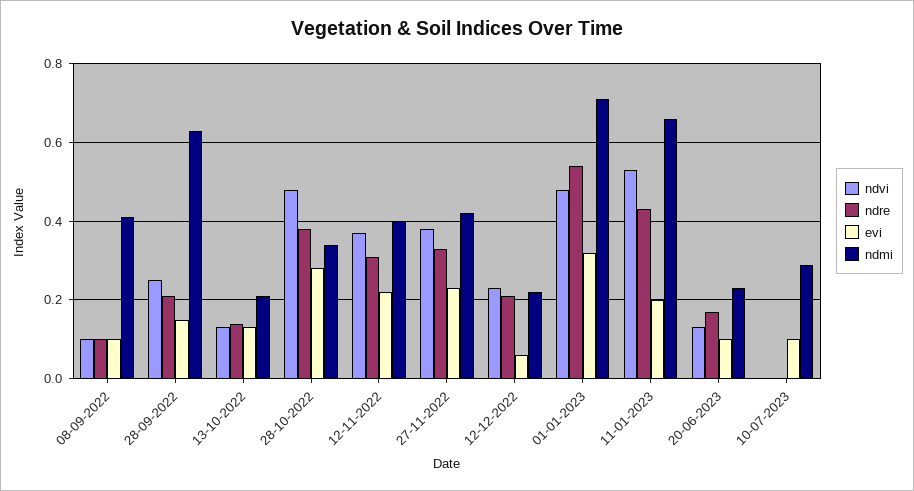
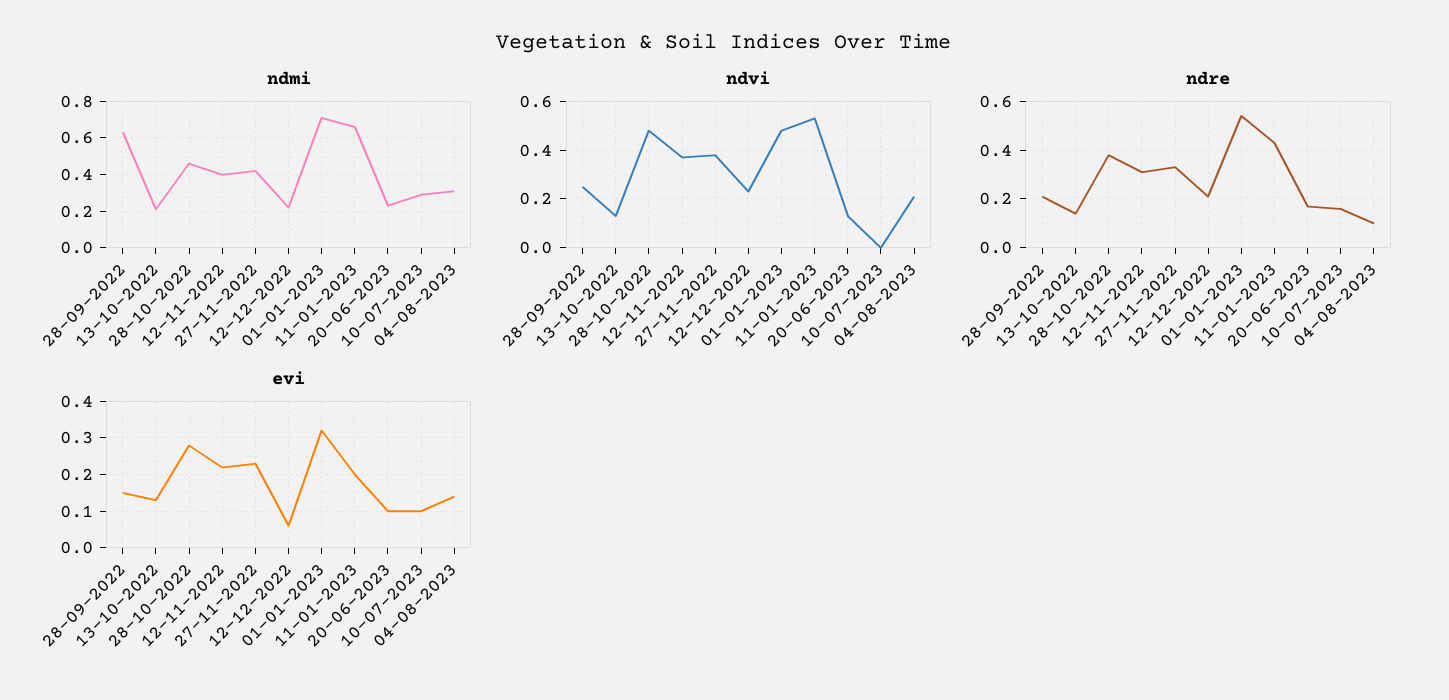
ndvi, 08-09-2022: 0.1 -> none
ndre, 08-09-2022: 0.1 -> none
evi, 08-09-2022: 0.1 -> none
ndmi, 08-09-2022: 0.4 -> none
ndmi, 28-10-2022: 0.35 -> 0.45
ndre, 10-07-2023: 0 -> 0.15
ndmi, 04-08-2023: none -> 0.3
ndvi, 04-08-2023: none -> 0.2
ndre, 04-08-2023: none -> 0.1
evi, 04-08-2023: none -> 0.15

